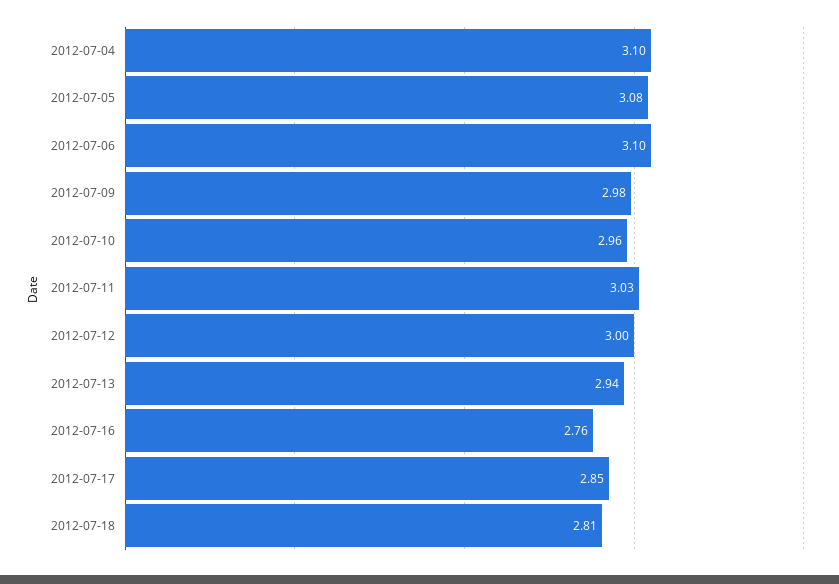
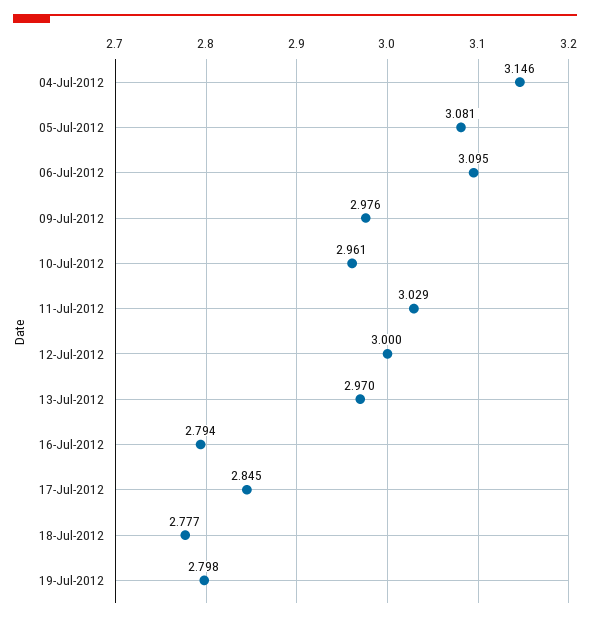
2012-07-04: 3.1 -> 3.146
2012-07-13: 2.94 -> 2.97
2012-07-16: 2.76 -> 2.794
2012-07-18: 2.81 -> 2.777
19-Jul-2012: none -> 2.798

